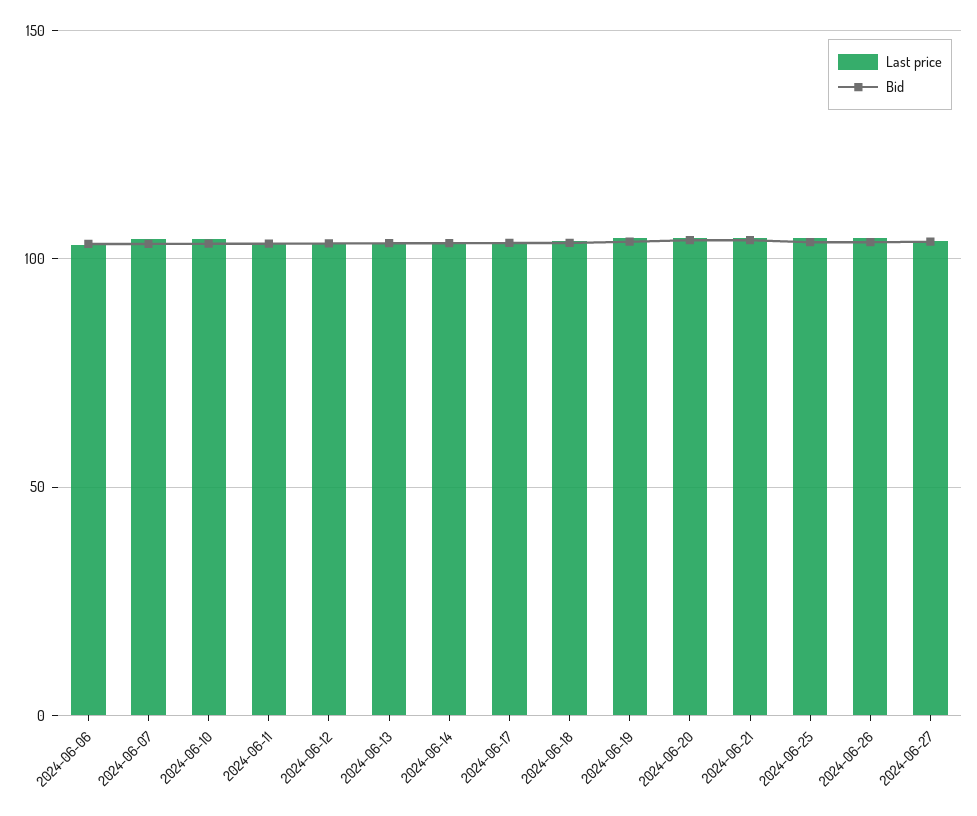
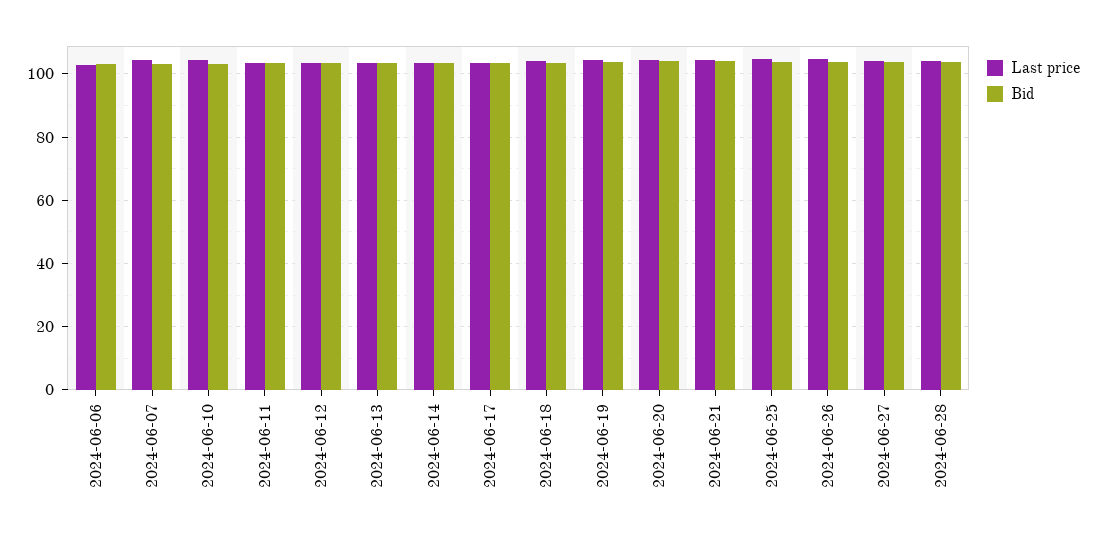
Last price, 2024-06-28: none -> 104
Bid, 2024-06-28: none -> 104

